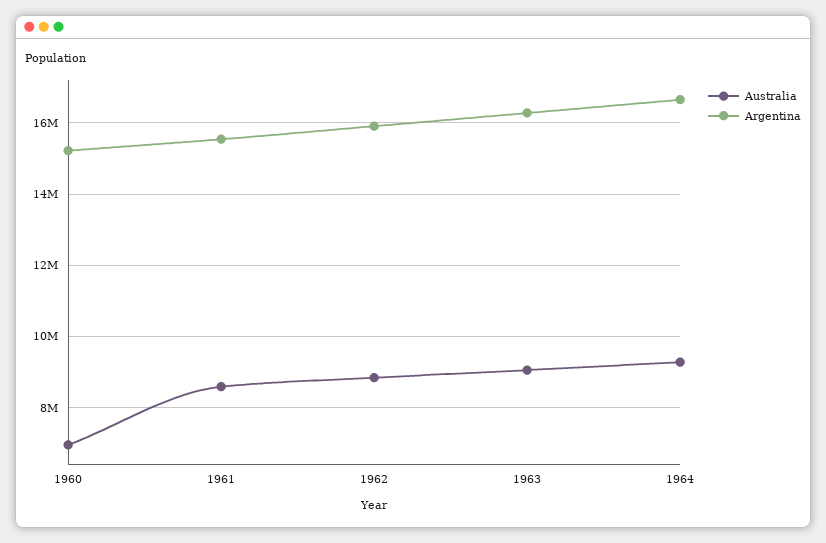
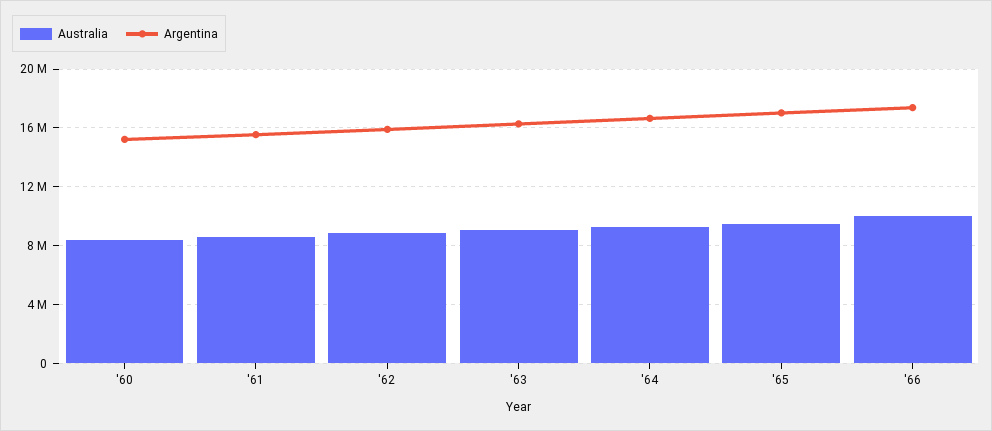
Australia, 1960: 7000000 -> 8500000
Australia, '65: none -> 9500000
Argentina, '65: none -> 17000000
Australia, '66: none -> 10000000
Argentina, '66: none -> 17500000

